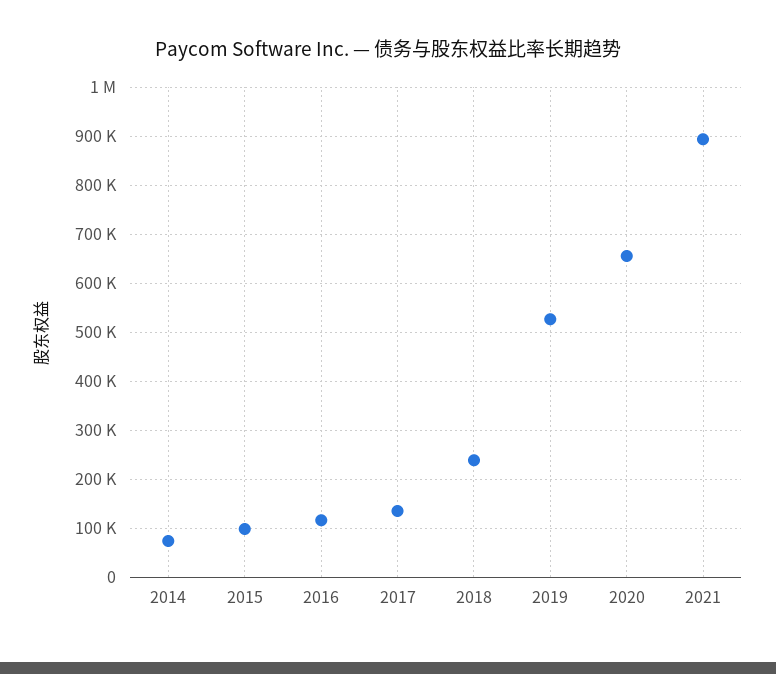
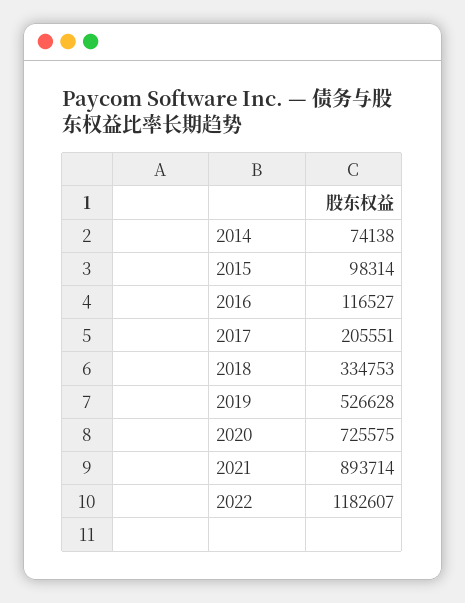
2017: 140000 -> 205551
2018: 240000 -> 334753
2020: 660000 -> 725575
2022: none -> 1182607

